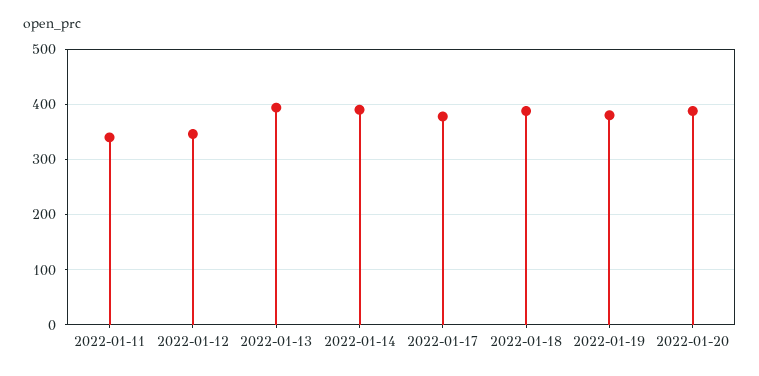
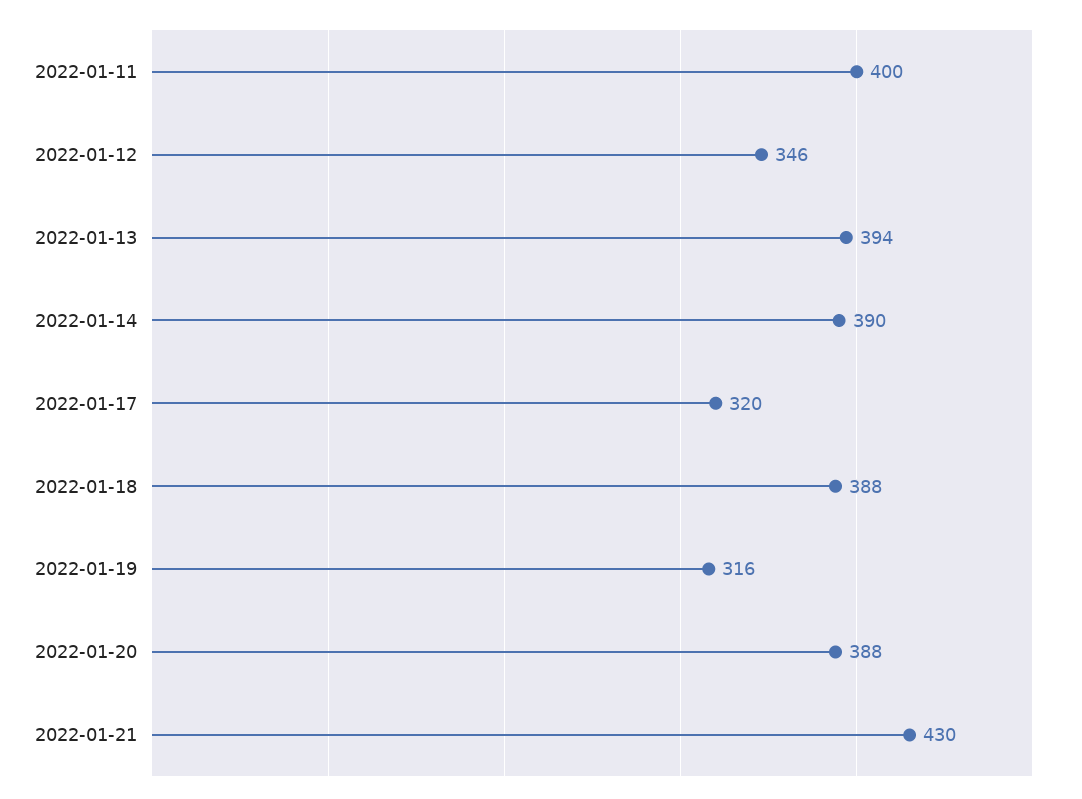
2022-01-11: 340 -> 400
2022-01-17: 380 -> 320
2022-01-19: 380 -> 316
2022-01-21: none -> 430

